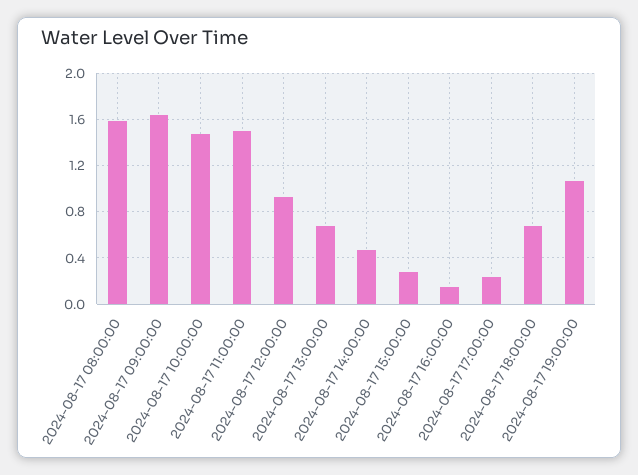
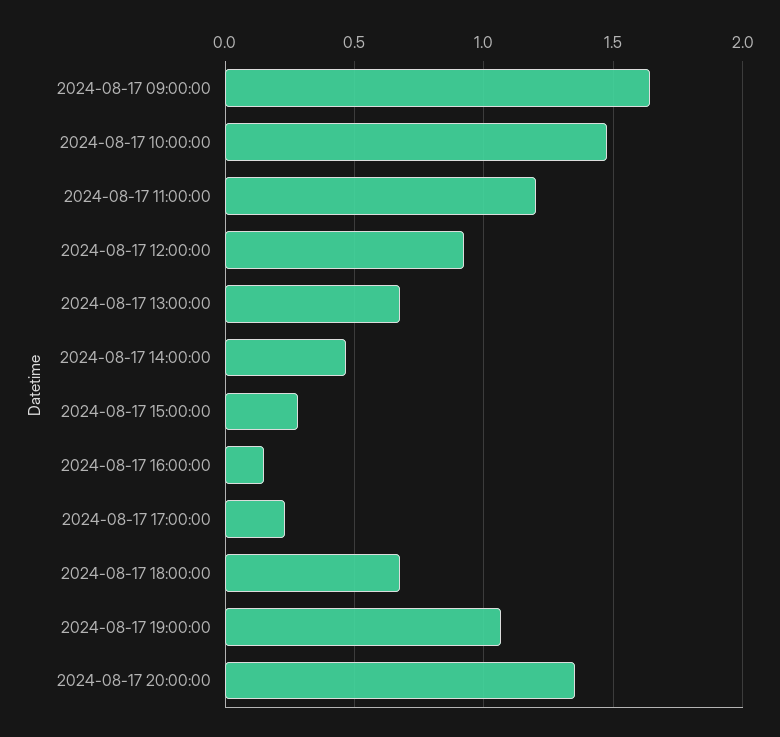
2024-08-17 08:00:00: 1.6 -> none
2024-08-17 11:00:00: 1.5 -> 1.2
2024-08-17 20:00:00: none -> 1.35

